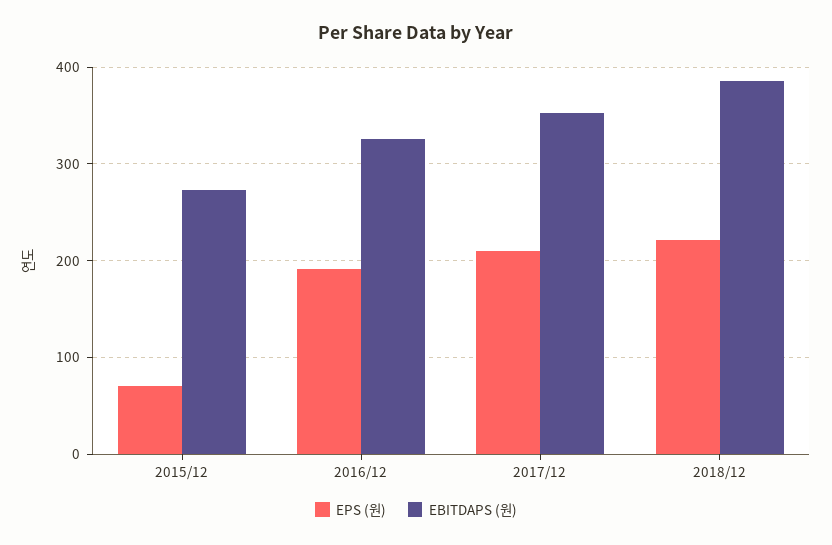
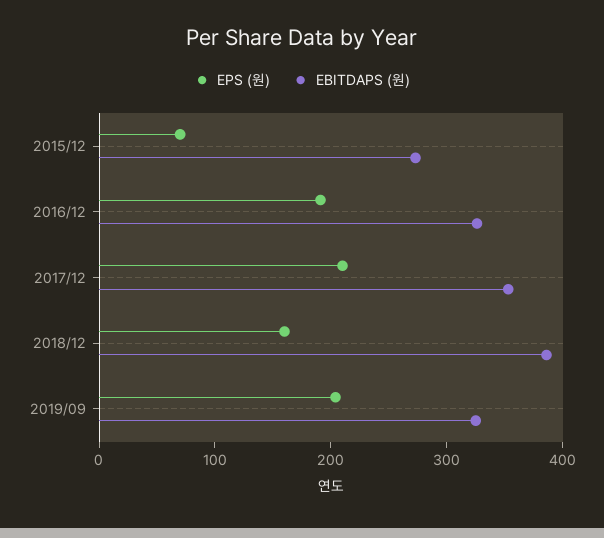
EPS (원), 2018/12: 220 -> 160
EPS (원), 2019/09: none -> 200
EBITDAPS (원), 2019/09: none -> 320

